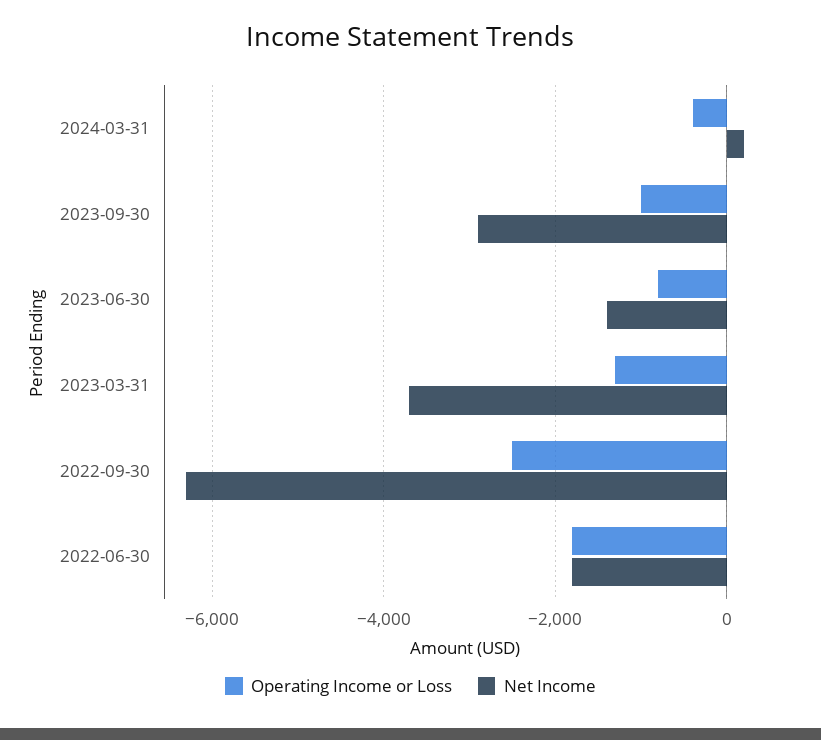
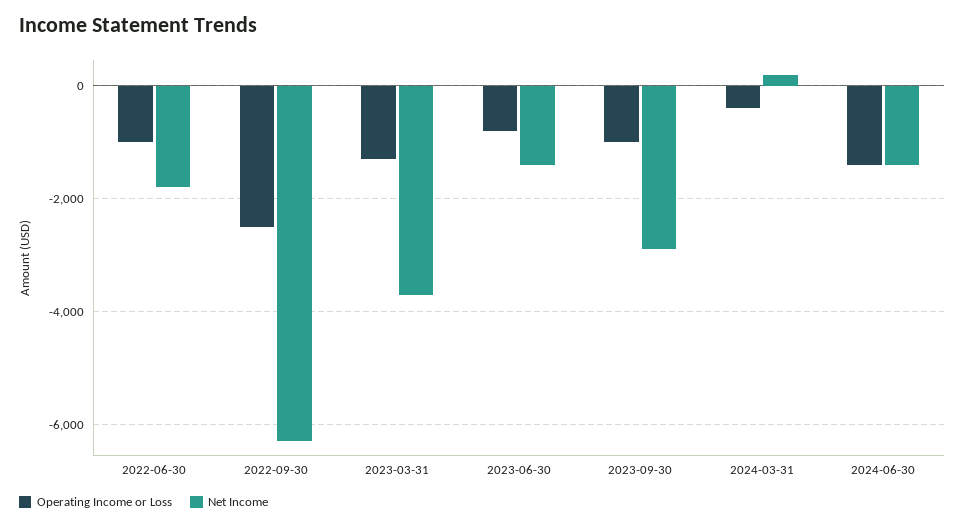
Operating Income or Loss, 2022-06-30: -1800 -> -1000
Operating Income or Loss, 2024-06-30: none -> -1400
Net Income, 2024-06-30: none -> -1400

